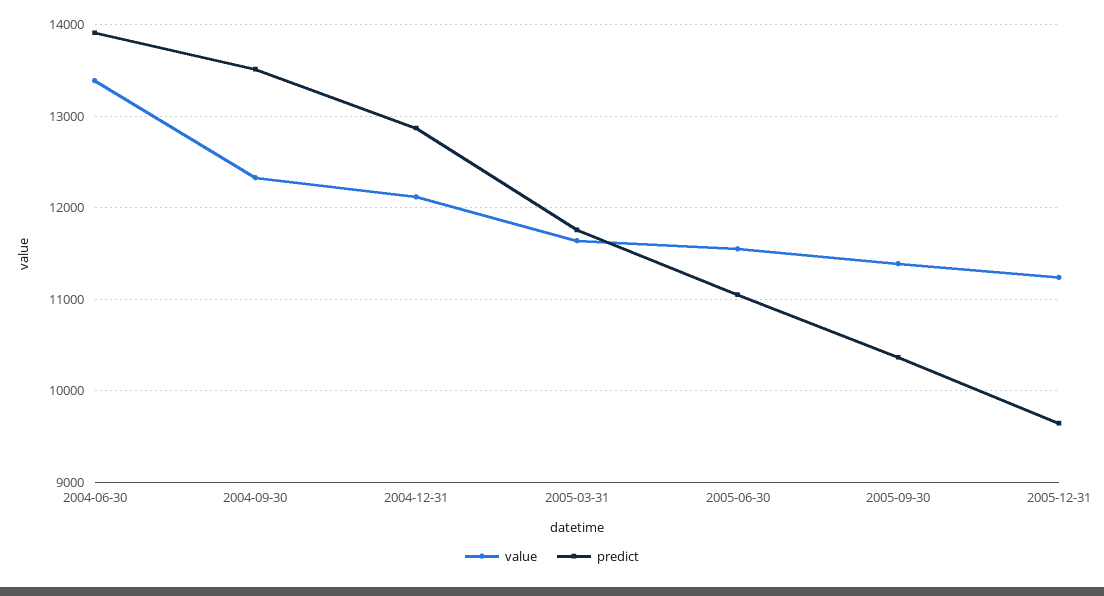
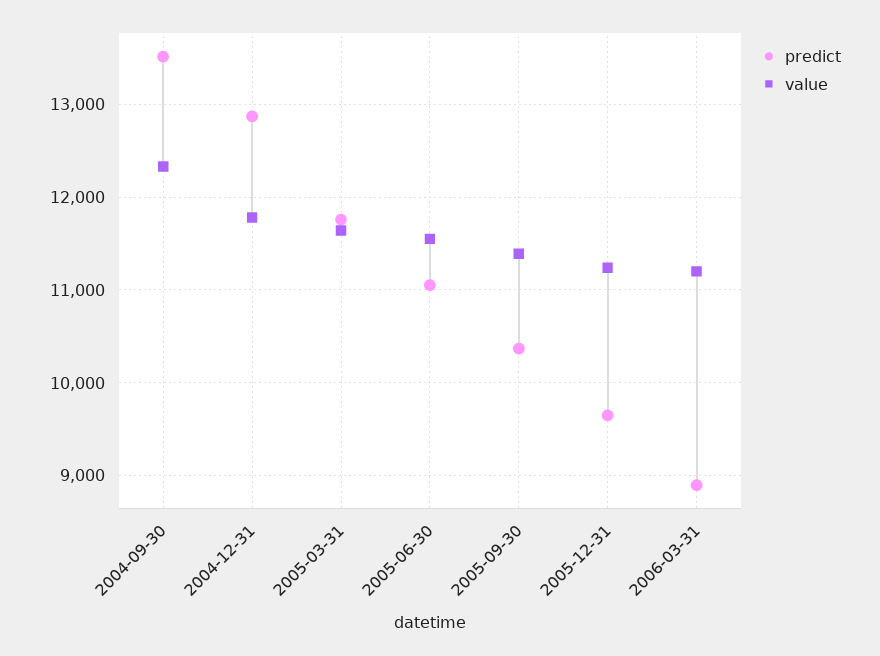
value, 2004-06-30: 13400 -> none
predict, 2004-06-30: 13900 -> none
value, 2004-12-31: 12100 -> 11800
predict, 2006-03-31: none -> 8900
value, 2006-03-31: none -> 11200

